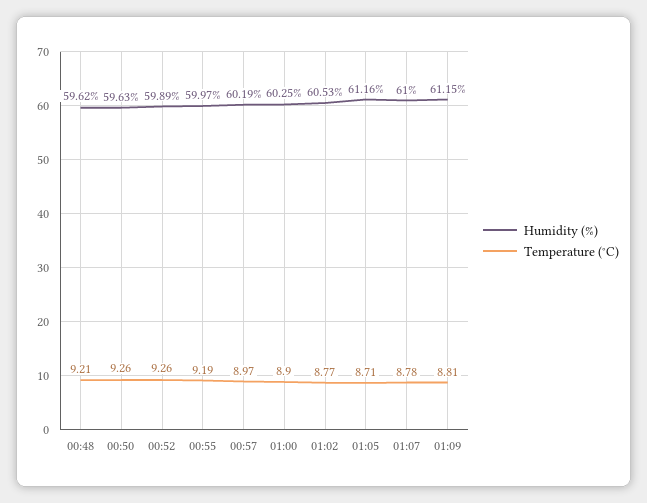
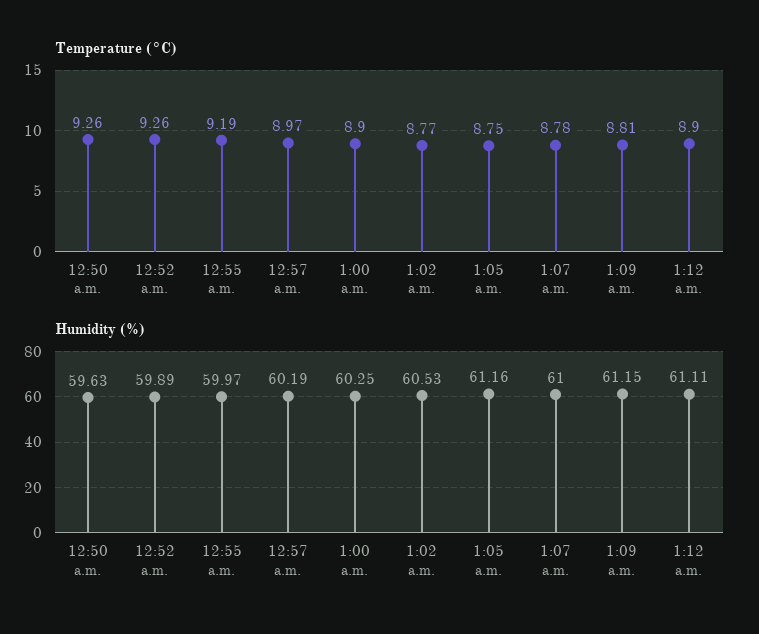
Humidity (%), 00:48: 59.62 -> none
Temperature (°C), 00:48: 9.21 -> none
Temperature (°C), 01:05: 8.71 -> 8.75
Temperature (°C), 1:12 a.m.: none -> 8.9
Humidity (%), 1:12 a.m.: none -> 61.11

